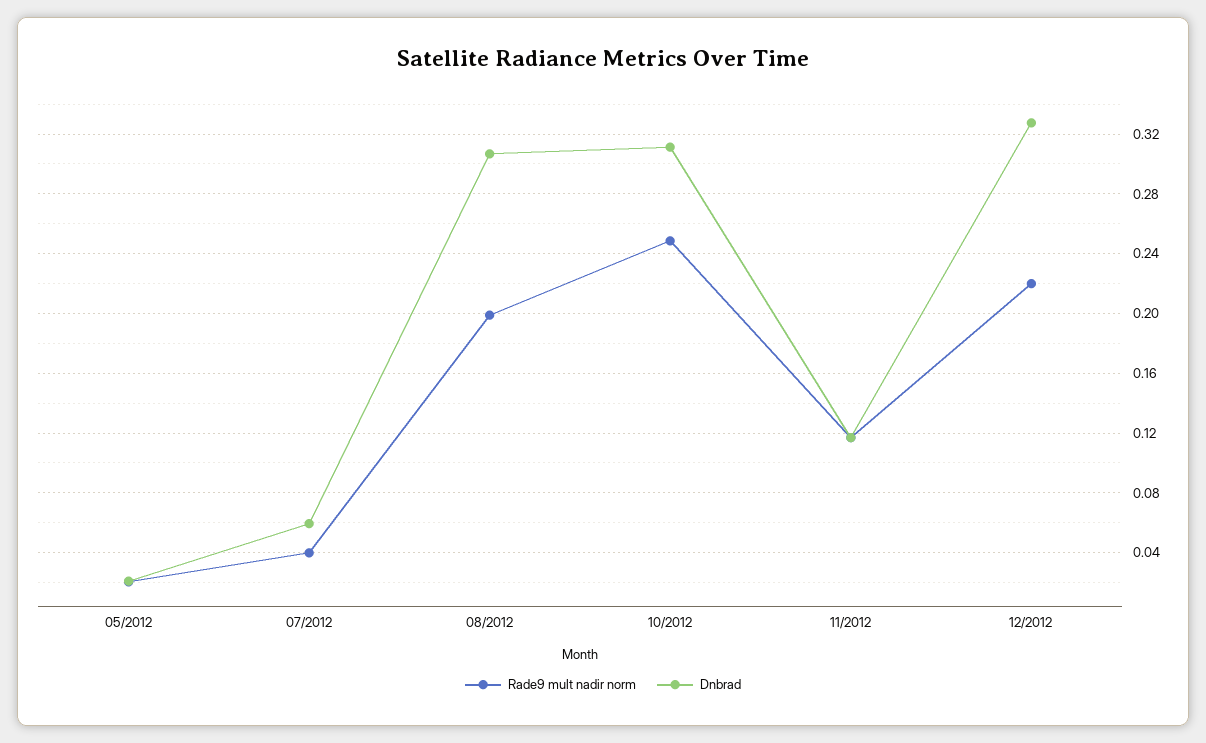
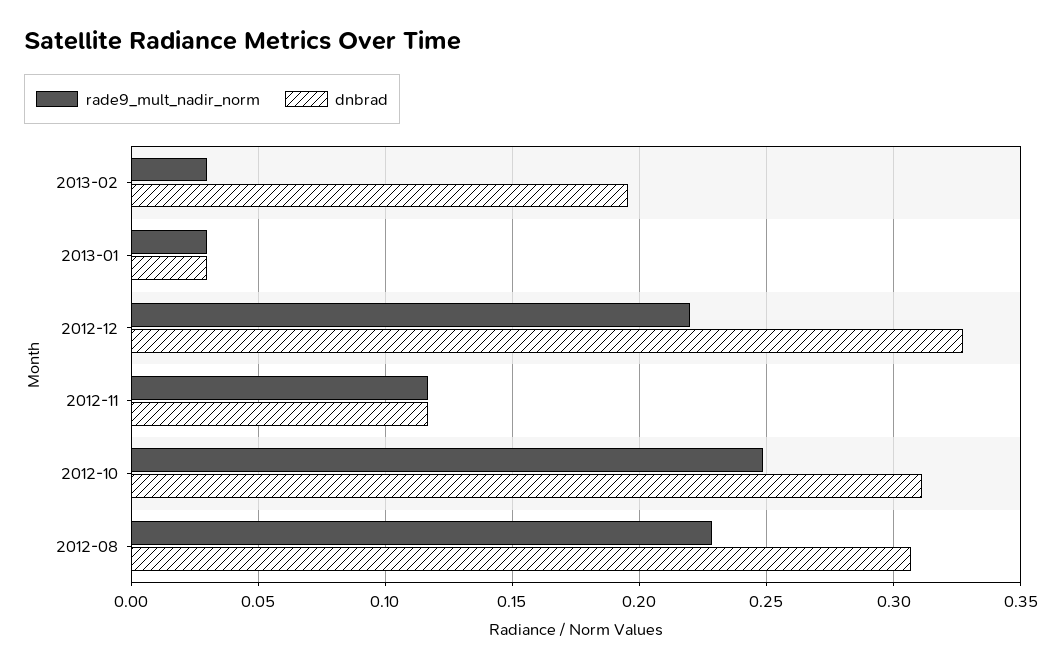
Rade9 mult nadir norm, 05/2012: 0.02 -> none
Dnbrad, 05/2012: 0.02 -> none
Rade9 mult nadir norm, 07/2012: 0.04 -> none
Dnbrad, 07/2012: 0.06 -> none
Rade9 mult nadir norm, 08/2012: 0.2 -> 0.23
Rade9 mult nadir norm, 2013-02: none -> 0.03
Dnbrad, 2013-02: none -> 0.195
Rade9 mult nadir norm, 2013-01: none -> 0.03
Dnbrad, 2013-01: none -> 0.03

